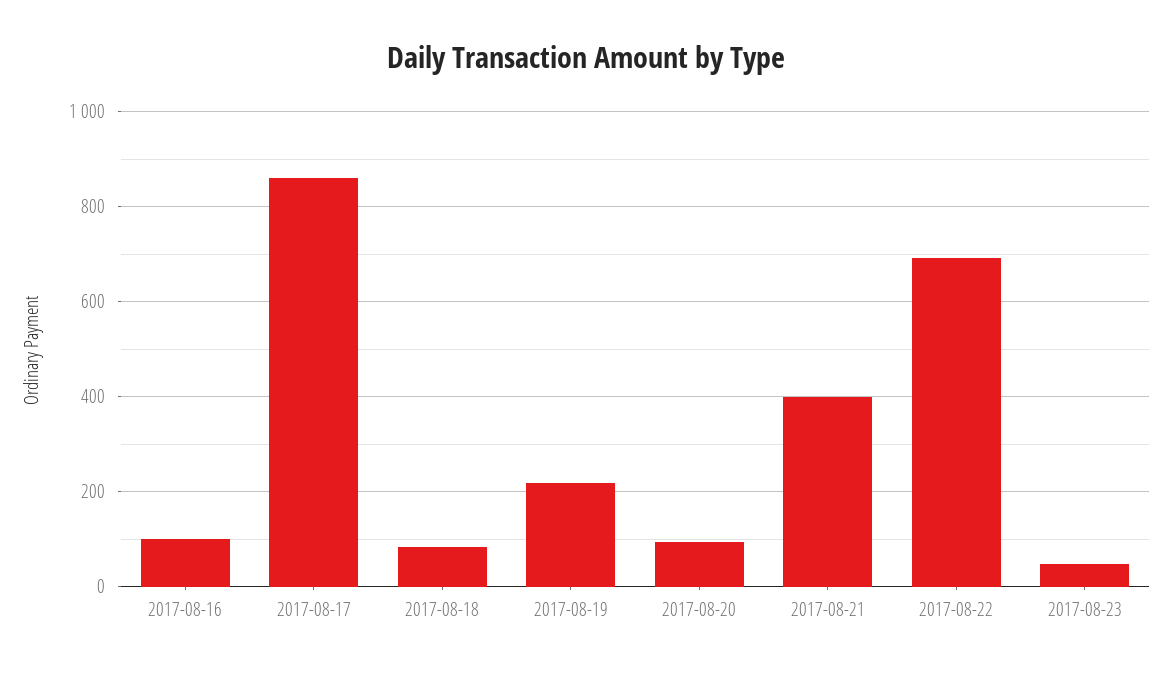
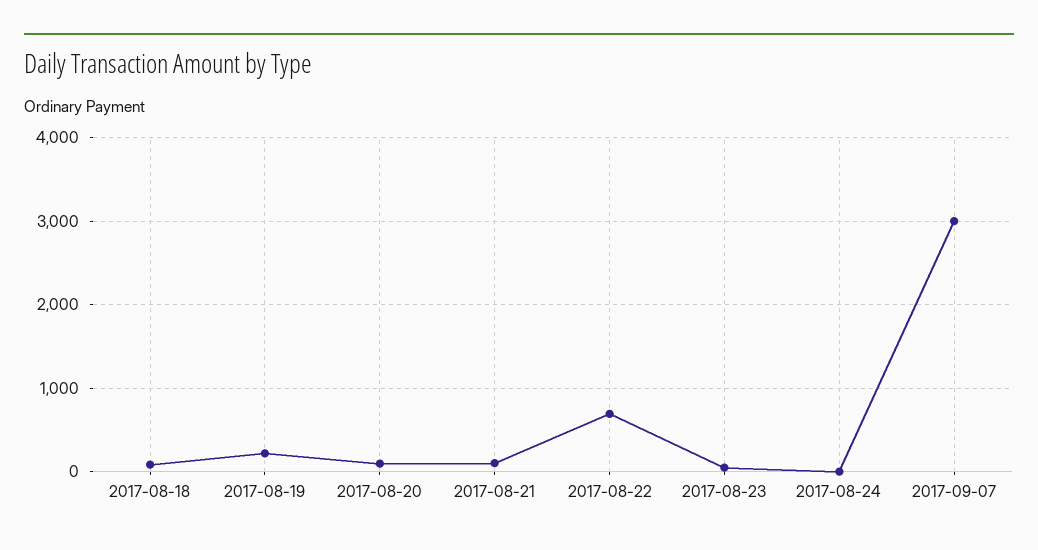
2017-08-16: 100 -> none
2017-08-17: 860 -> none
2017-08-21: 400 -> 100
2017-08-24: none -> 0
2017-09-07: none -> 3000

